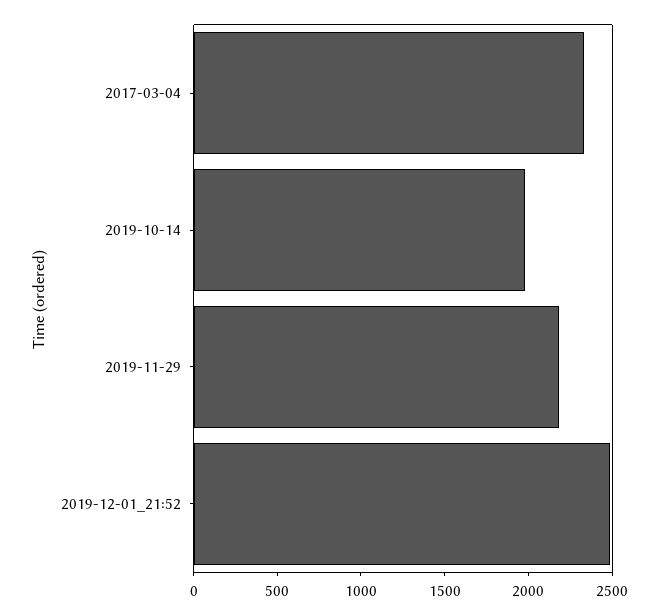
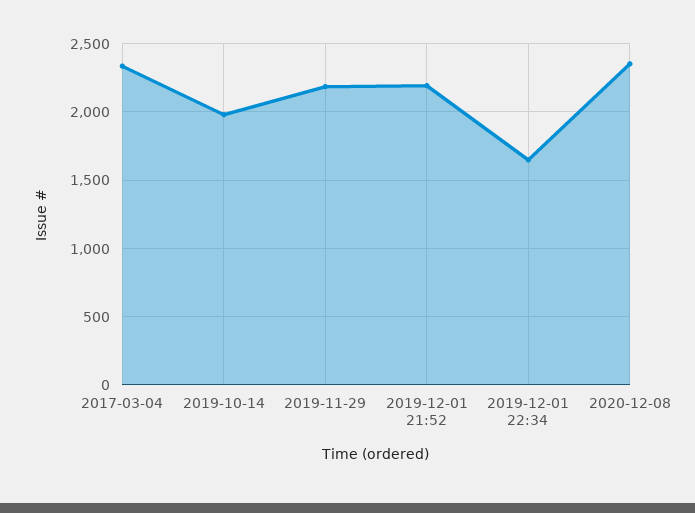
2019-12-01_21:52: 2500 -> 2200
2019-12-01 22:34: none -> 1650
2020-12-08: none -> 2350

